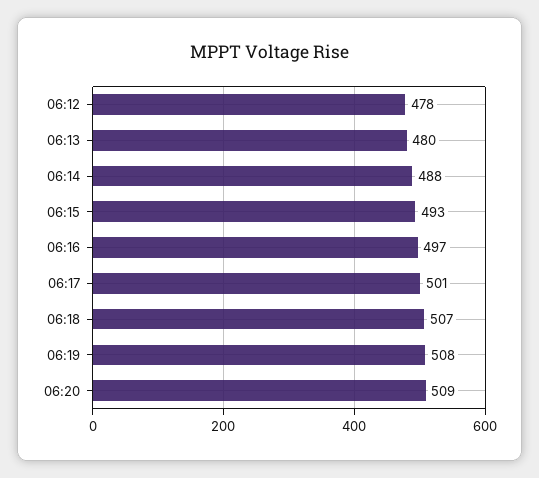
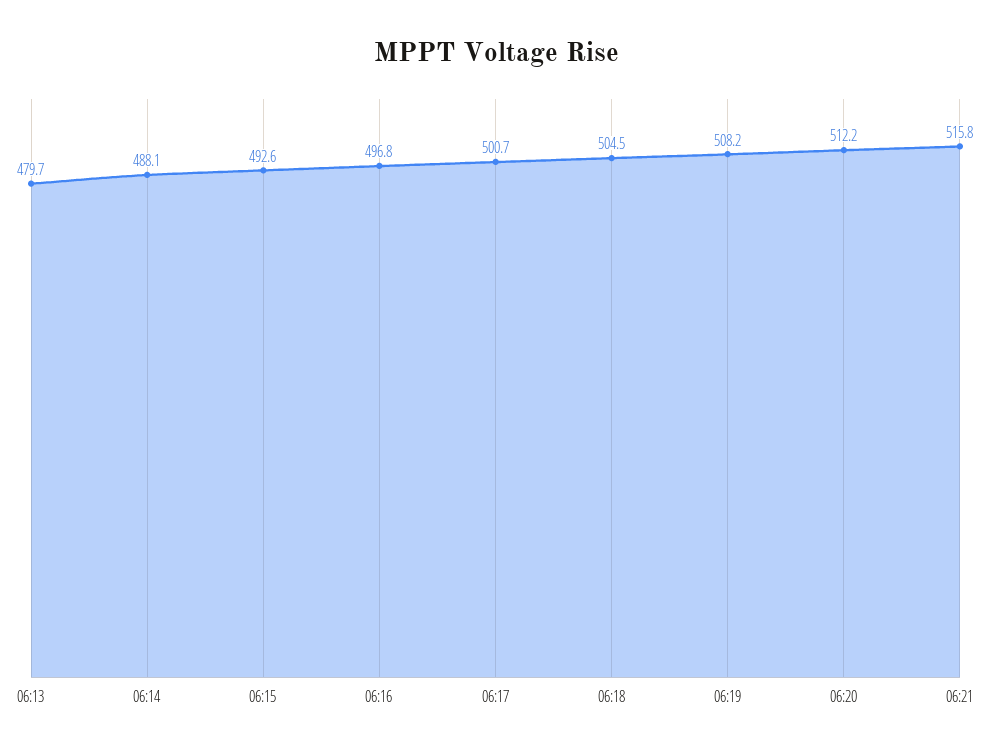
06:12: 478 -> none
06:18: 507 -> 504.5
06:20: 509 -> 512.2
06:21: none -> 515.8

